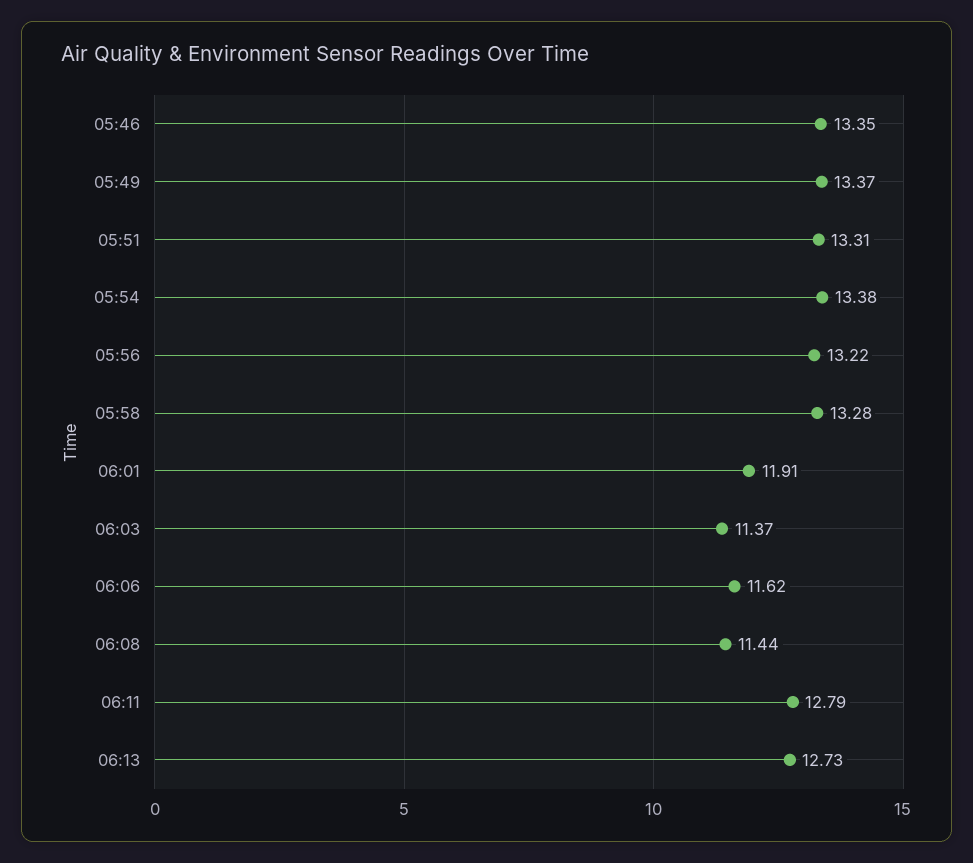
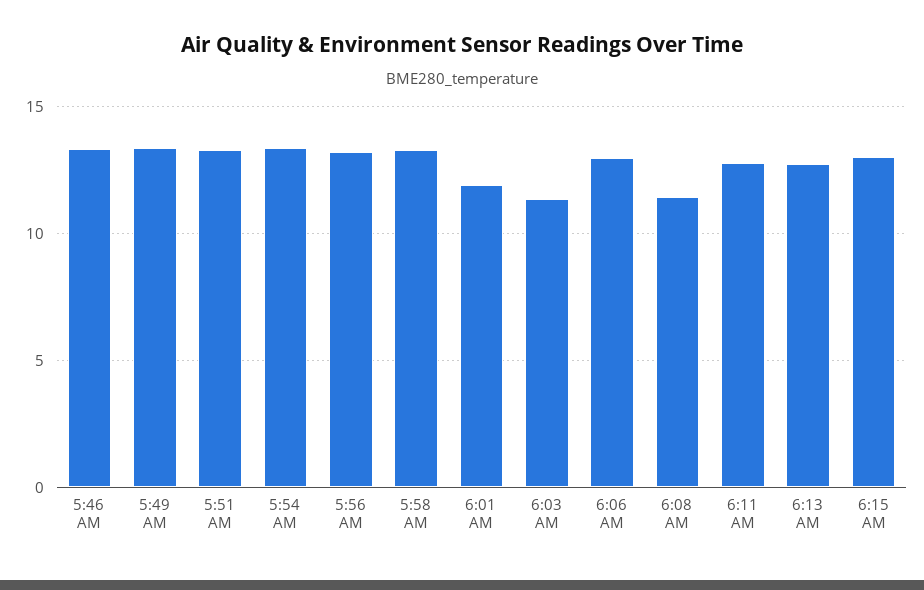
06:06: 11.62 -> 13
6:15 AM: none -> 13

